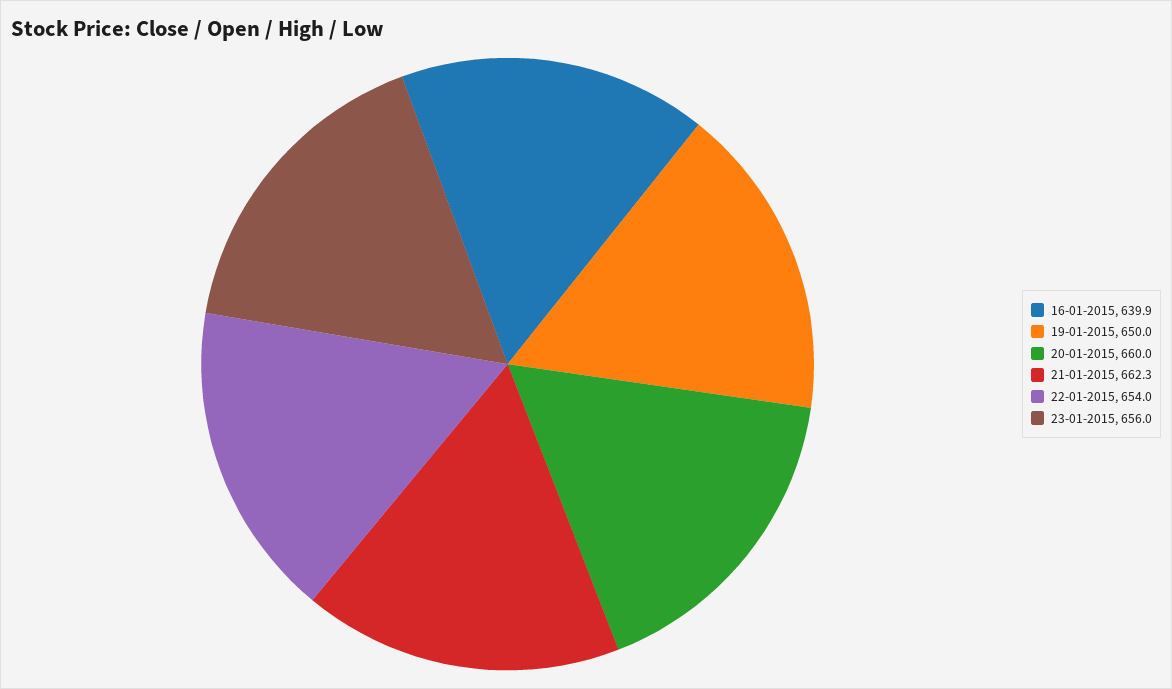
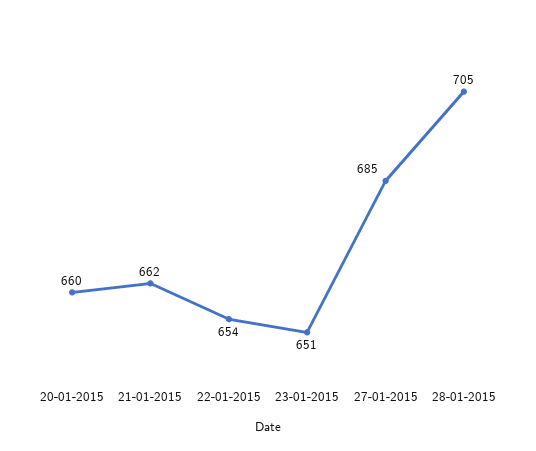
16-01-2015: 639.9 -> none
19-01-2015: 650 -> none
21-01-2015: 662.3 -> 662
23-01-2015: 656 -> 651
27-01-2015: none -> 685
28-01-2015: none -> 705

